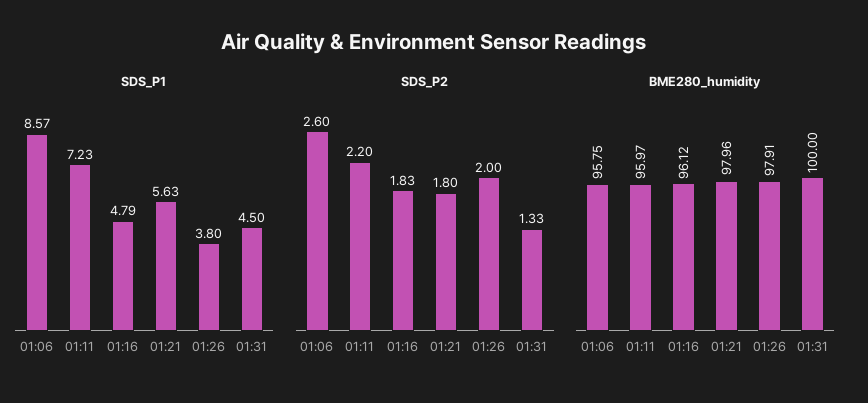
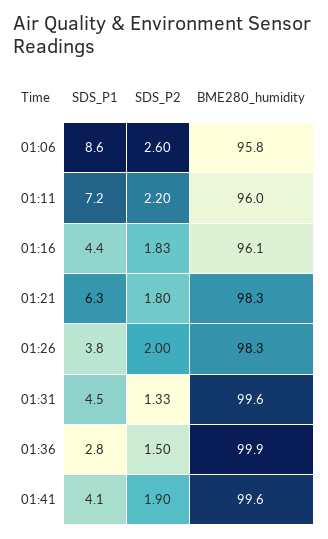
SDS_P1, 01:16: 4.79 -> 4.4
SDS_P1, 01:21: 5.63 -> 6.3
BME280_humidity, 01:21: 97.96 -> 98.3
BME280_humidity, 01:26: 97.91 -> 98.3
BME280_humidity, 01:31: 100 -> 99.6
SDS_P1, 01:36: none -> 2.8
SDS_P2, 01:36: none -> 1.5
BME280_humidity, 01:36: none -> 99.9
SDS_P1, 01:41: none -> 4.1
SDS_P2, 01:41: none -> 1.9
BME280_humidity, 01:41: none -> 99.6

